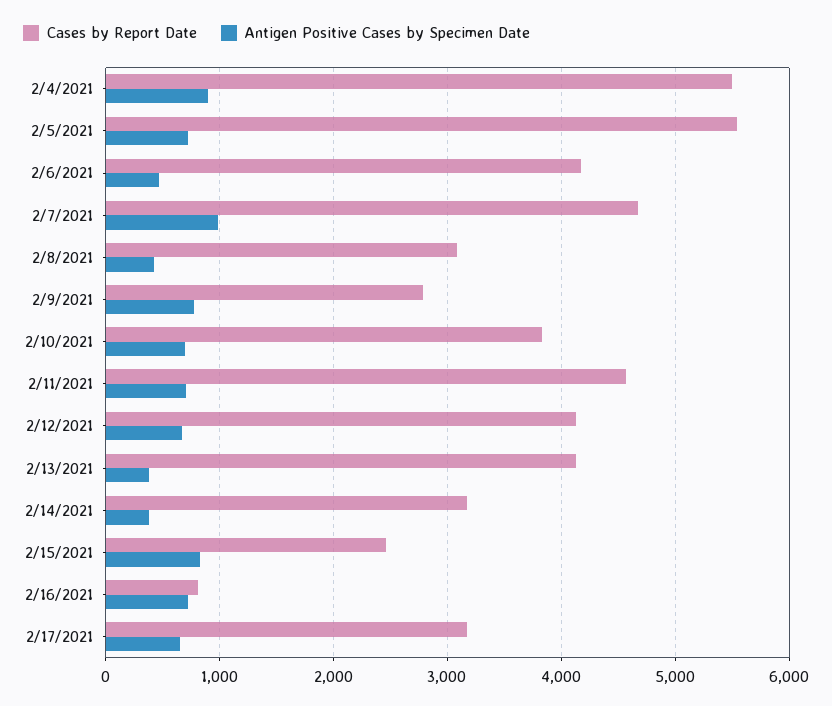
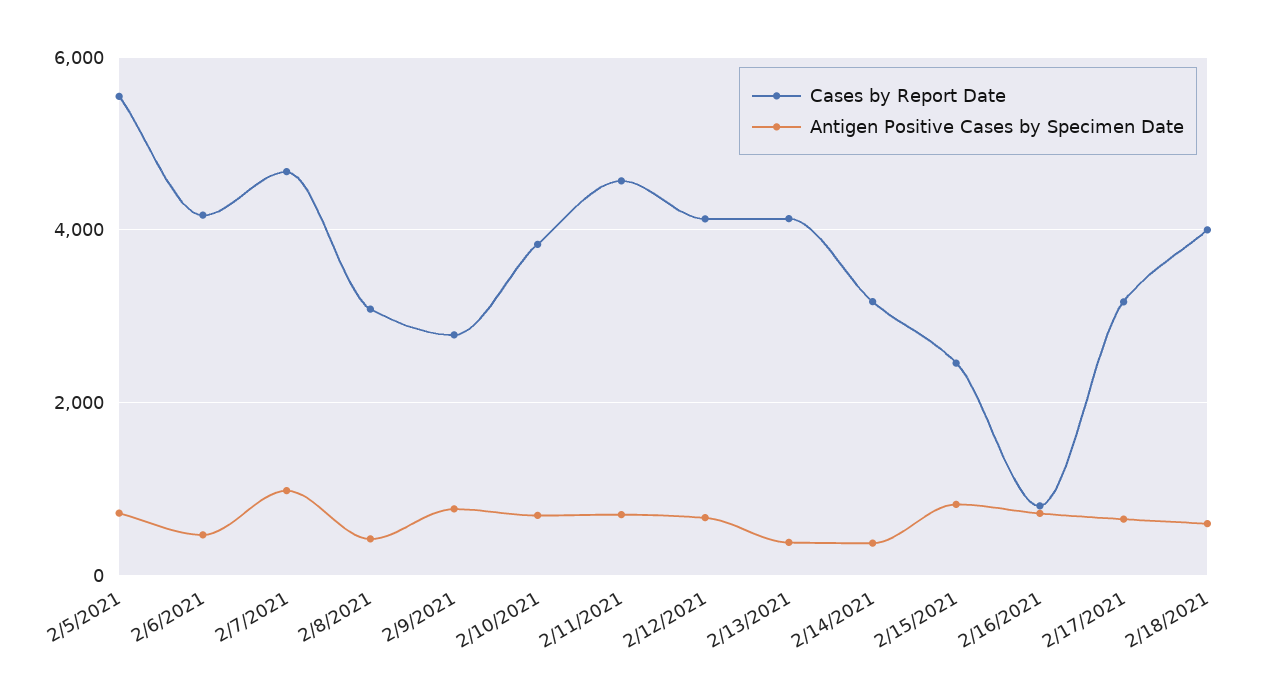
Cases by Report Date, 2/4/2021: 5500 -> none
Antigen Positive Cases by Specimen Date, 2/4/2021: 900 -> none
Cases by Report Date, 2/18/2021: none -> 4000
Antigen Positive Cases by Specimen Date, 2/18/2021: none -> 600

